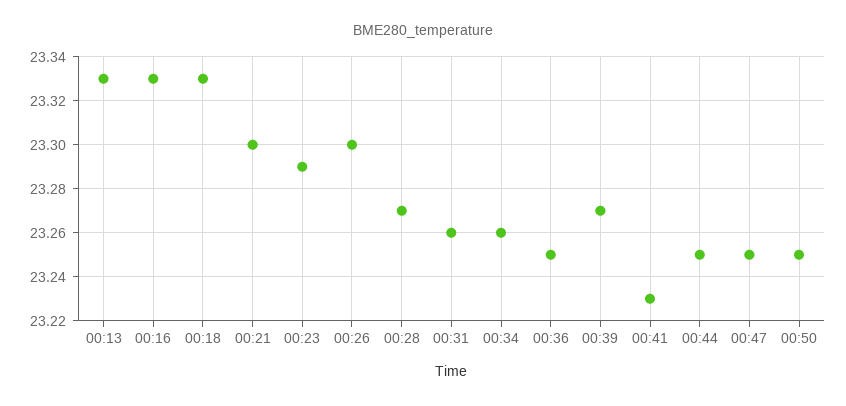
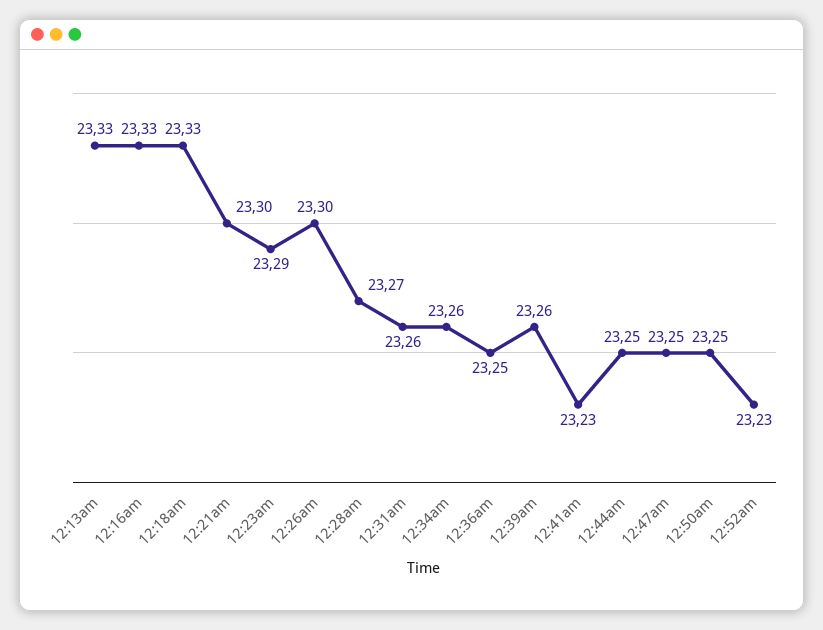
00:39: 23.27 -> 23.26
12:52am: none -> 23.23

